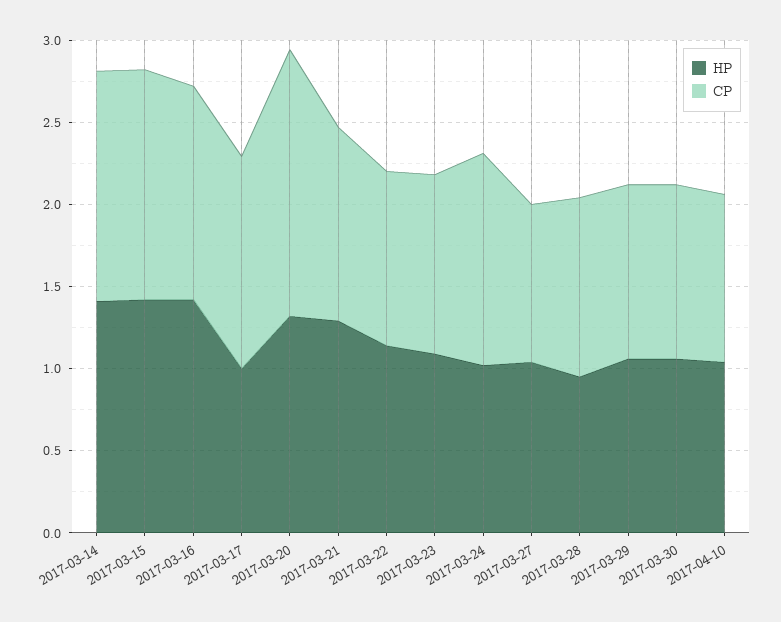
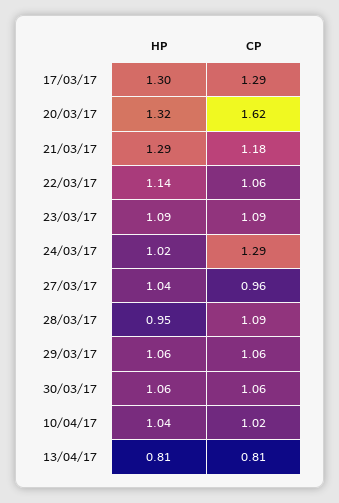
HP, 2017-03-14: 1.4 -> none
CP, 2017-03-14: 1.4 -> none
HP, 2017-03-15: 1.4 -> none
CP, 2017-03-15: 1.4 -> none
HP, 2017-03-16: 1.4 -> none
CP, 2017-03-16: 1.3 -> none
HP, 2017-03-17: 1 -> 1.3
HP, 13/04/17: none -> 0.81
CP, 13/04/17: none -> 0.81

